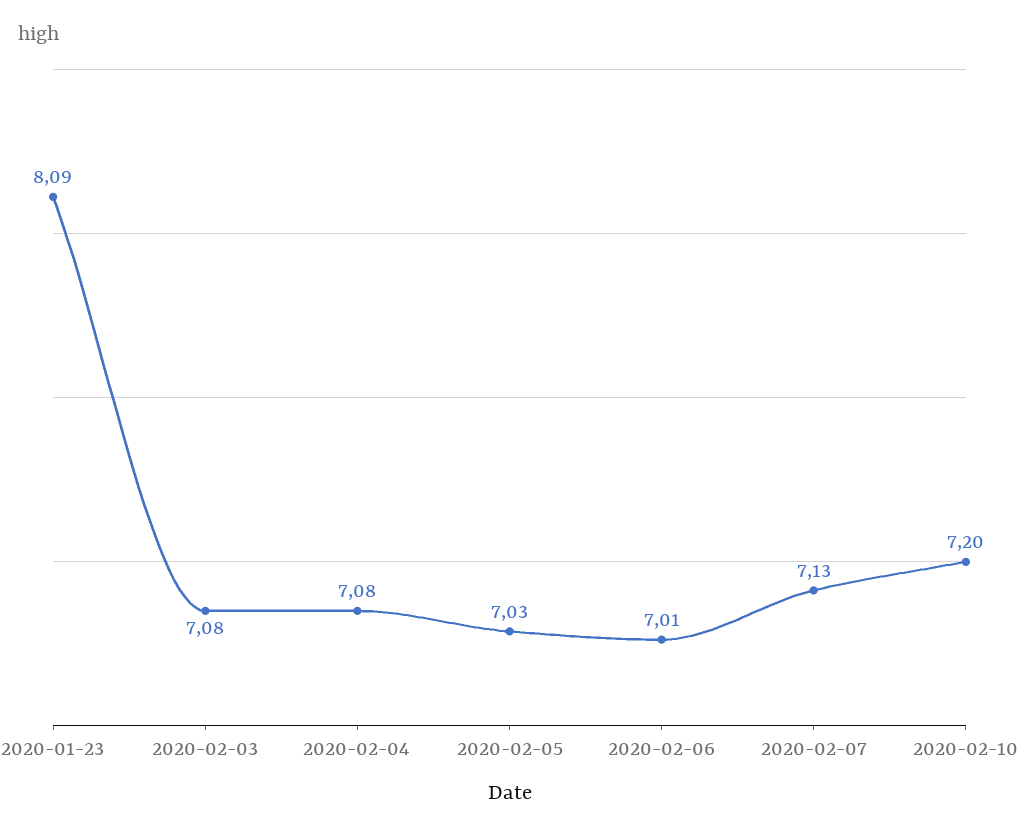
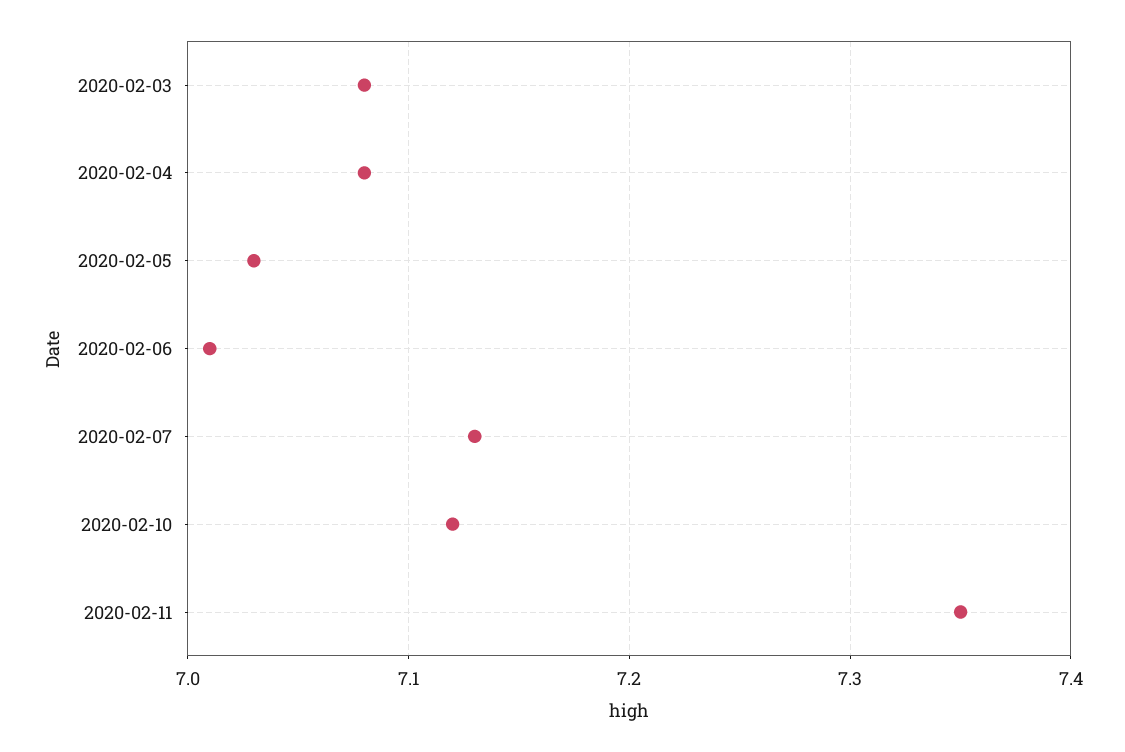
2020-01-23: 8.09 -> none
2020-02-10: 7.2 -> 7.12
2020-02-11: none -> 7.35

